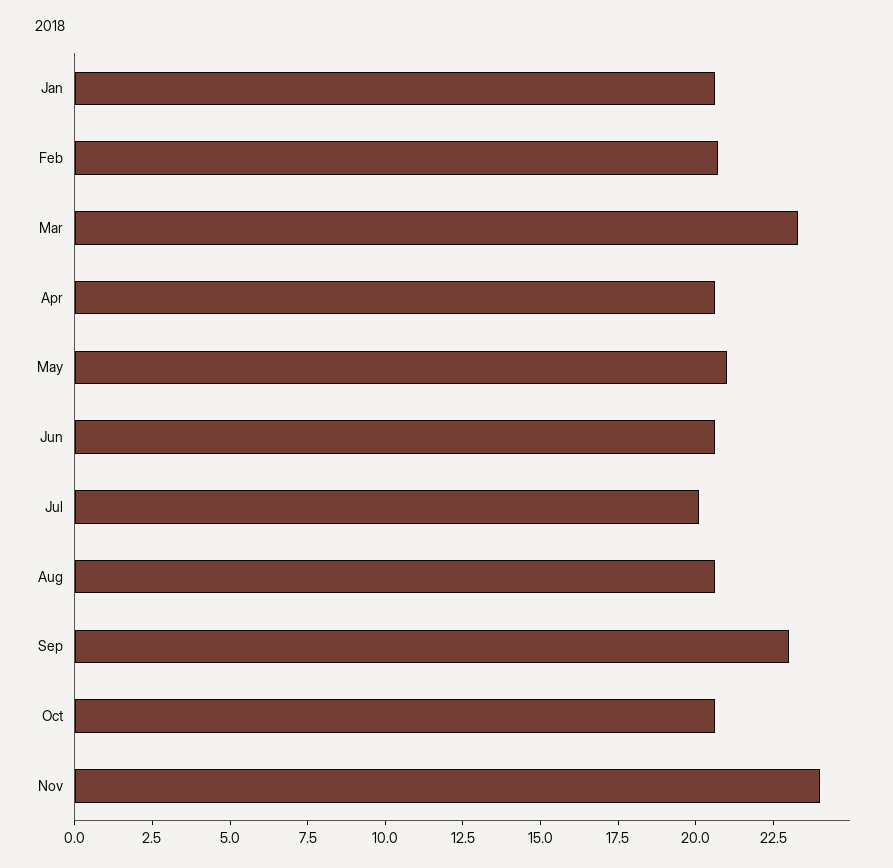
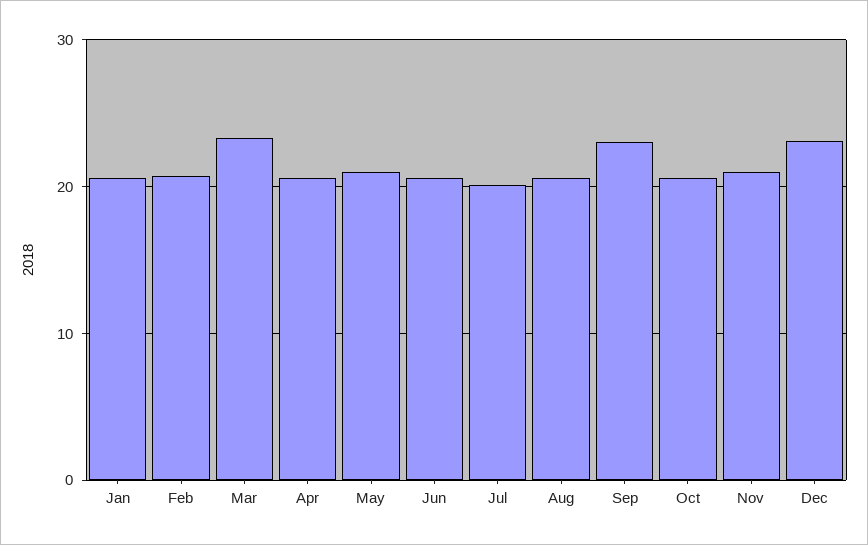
Nov: 24 -> 21
Dec: none -> 23

